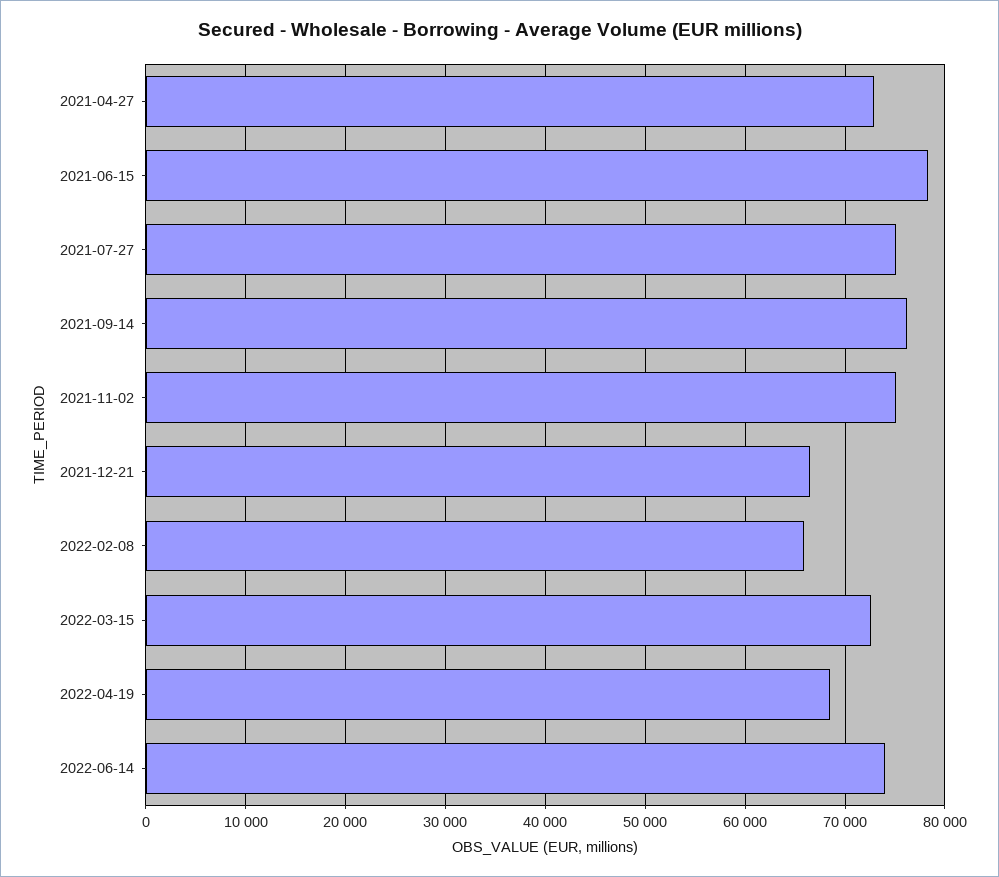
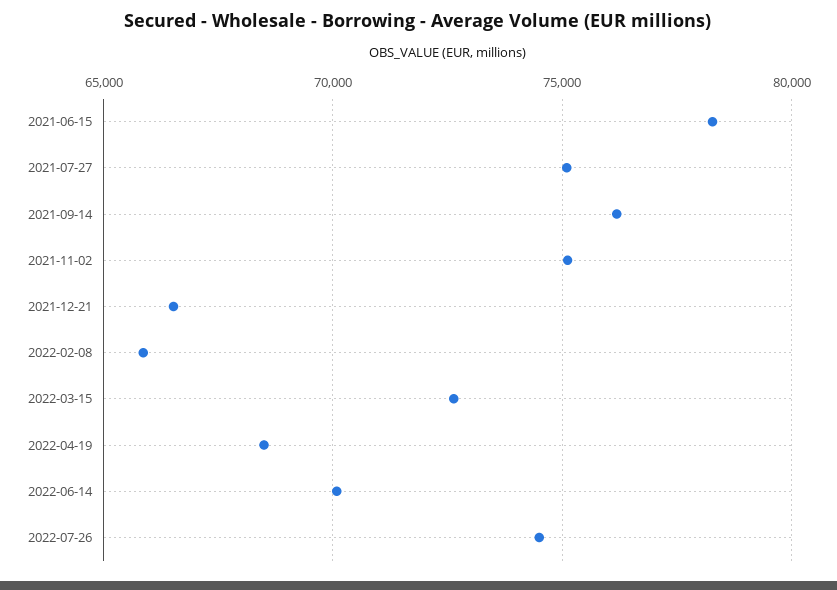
2021-04-27: 73000 -> none
2022-06-14: 74000 -> 70000
2022-07-26: none -> 74500

